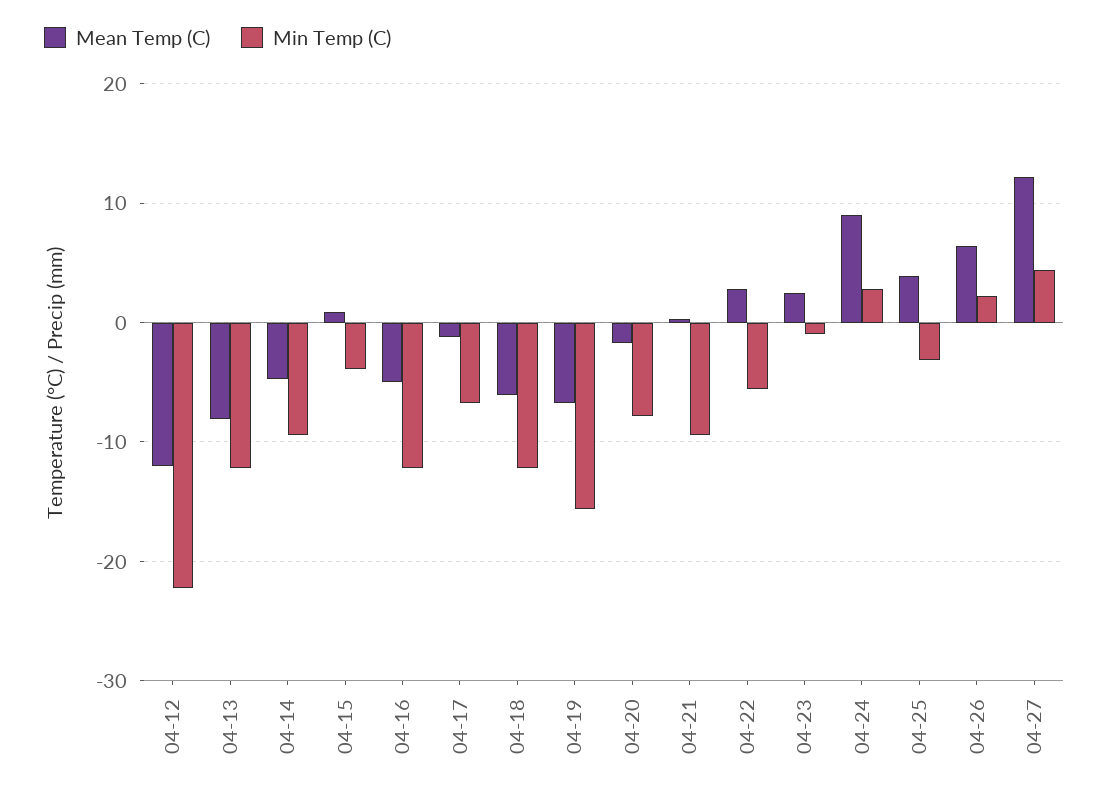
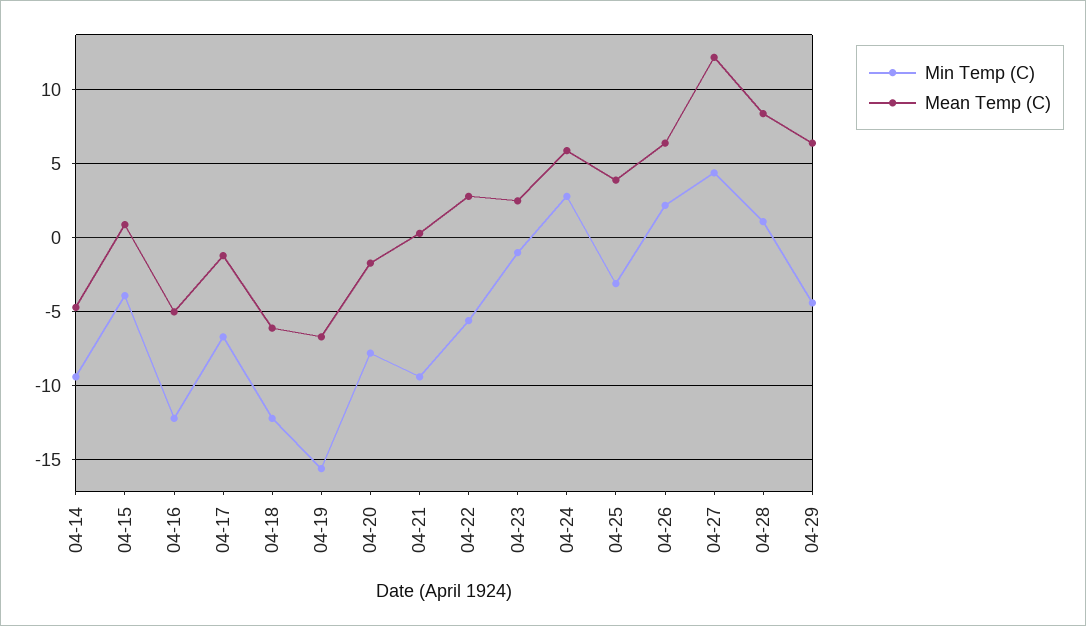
Mean Temp (C), 04-12: -12 -> none
Min Temp (C), 04-12: -22 -> none
Mean Temp (C), 04-13: -8 -> none
Min Temp (C), 04-13: -12 -> none
Mean Temp (C), 04-24: 9 -> 6
Min Temp (C), 04-28: none -> 1
Mean Temp (C), 04-28: none -> 8.5
Min Temp (C), 04-29: none -> -4.5
Mean Temp (C), 04-29: none -> 6.5

